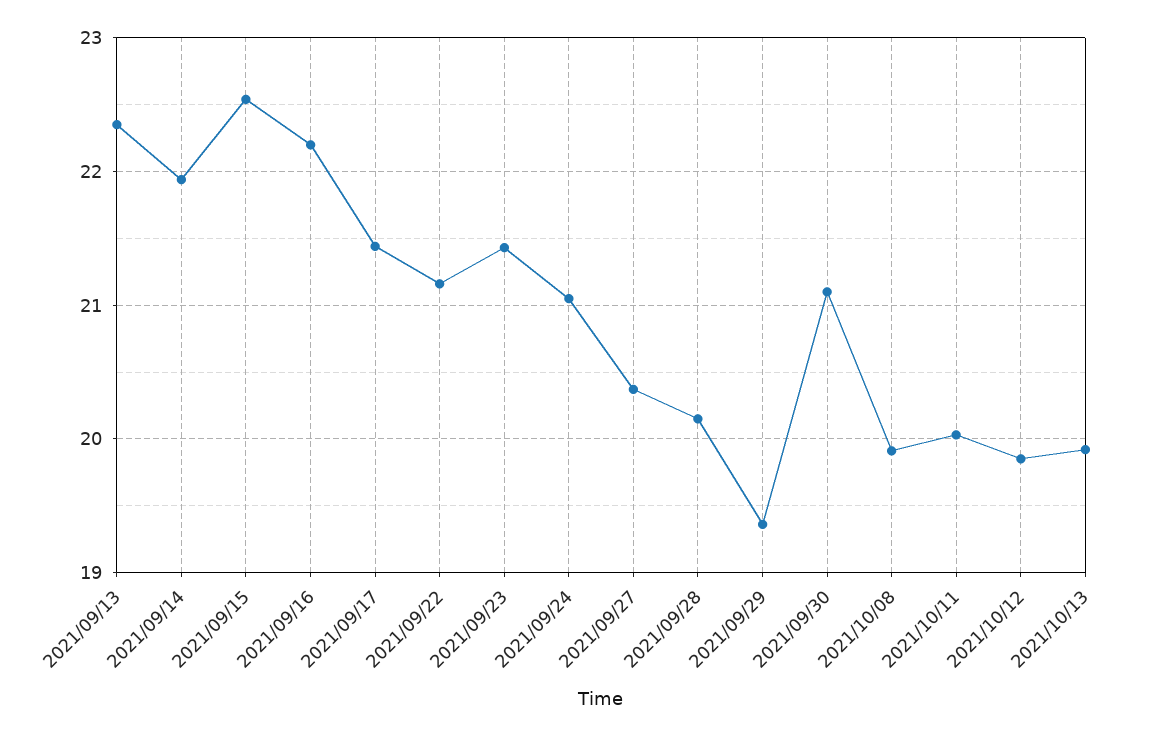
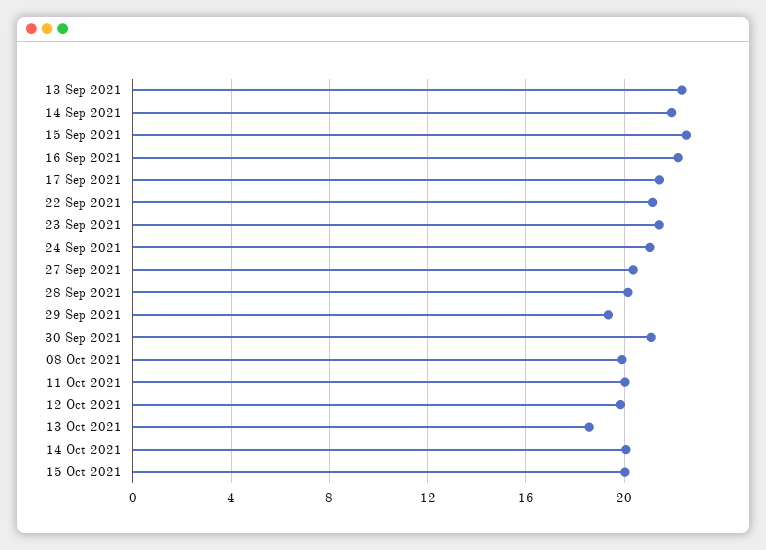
2021/10/13: 19.9 -> 18.5
14 Oct 2021: none -> 20
15 Oct 2021: none -> 20

